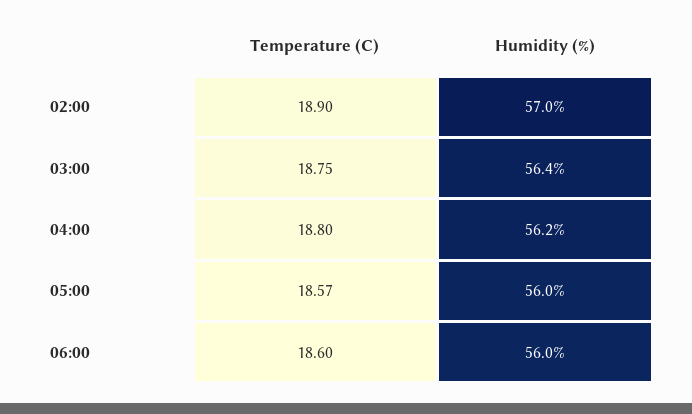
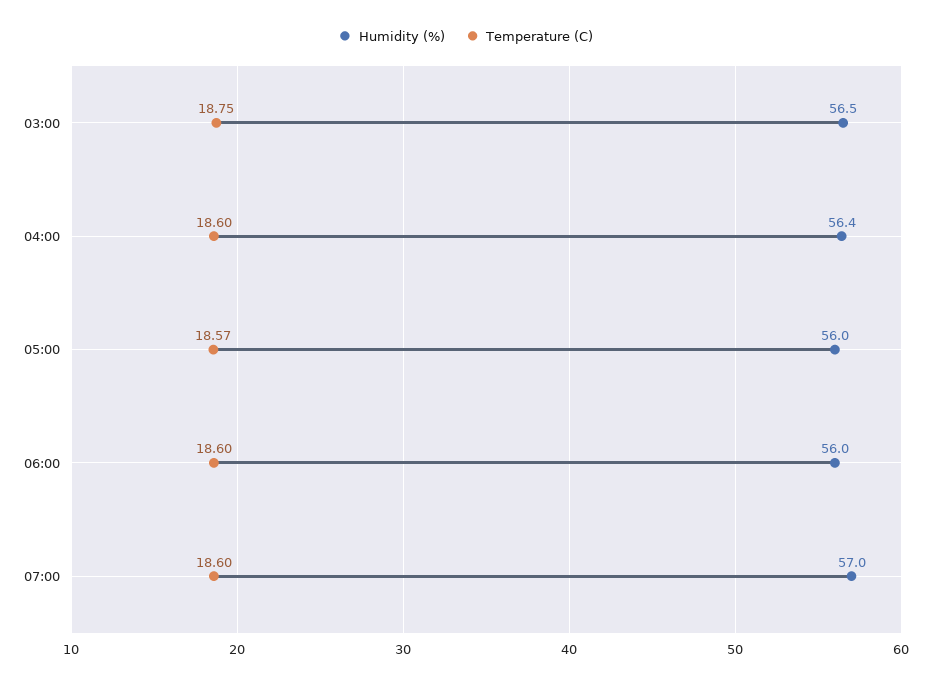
Temperature (C), 02:00: 18.9 -> none
Humidity (%), 02:00: 57 -> none
Humidity (%), 03:00: 56.4 -> 56.5
Temperature (C), 04:00: 18.8 -> 18.6
Humidity (%), 04:00: 56.2 -> 56.4
Humidity (%), 07:00: none -> 57
Temperature (C), 07:00: none -> 18.6

